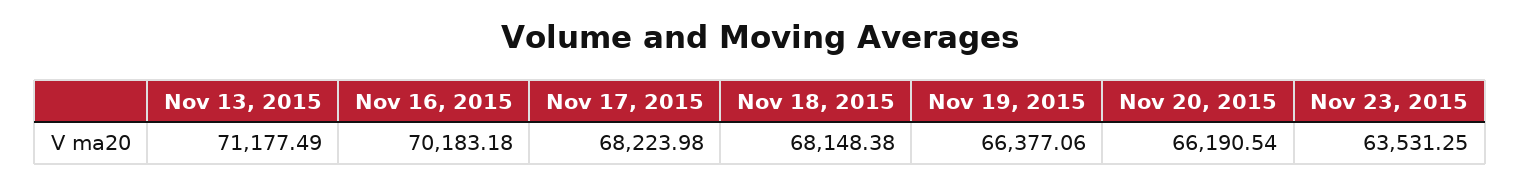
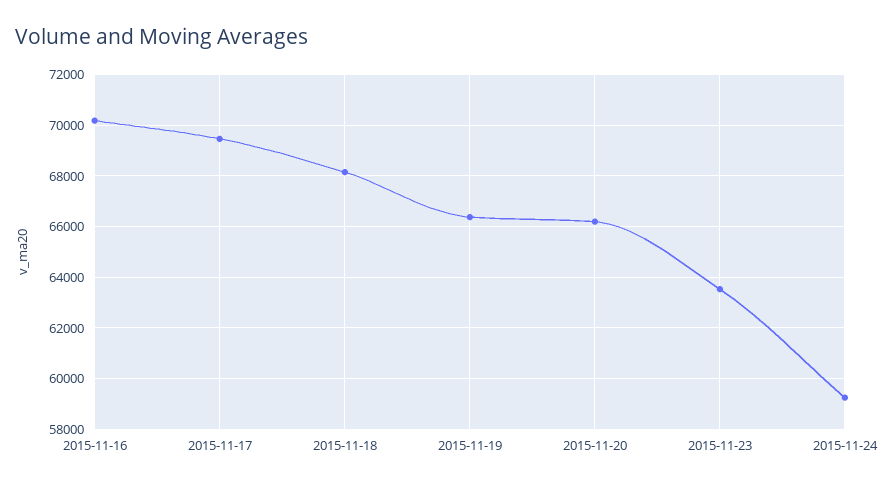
Nov 13, 2015: 71177.49 -> none
Nov 17, 2015: 68223.98 -> 69500
2015-11-24: none -> 59250

